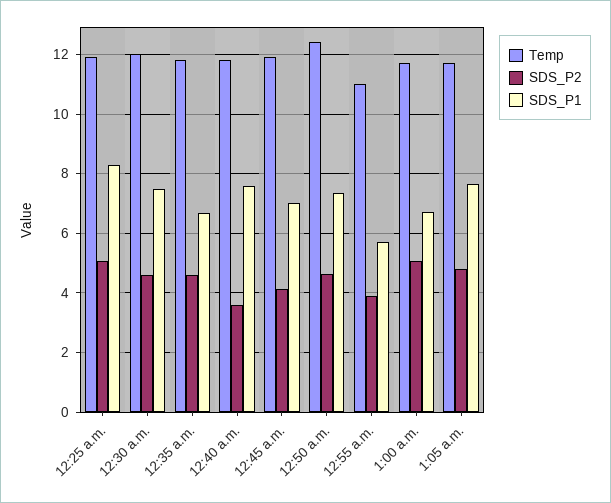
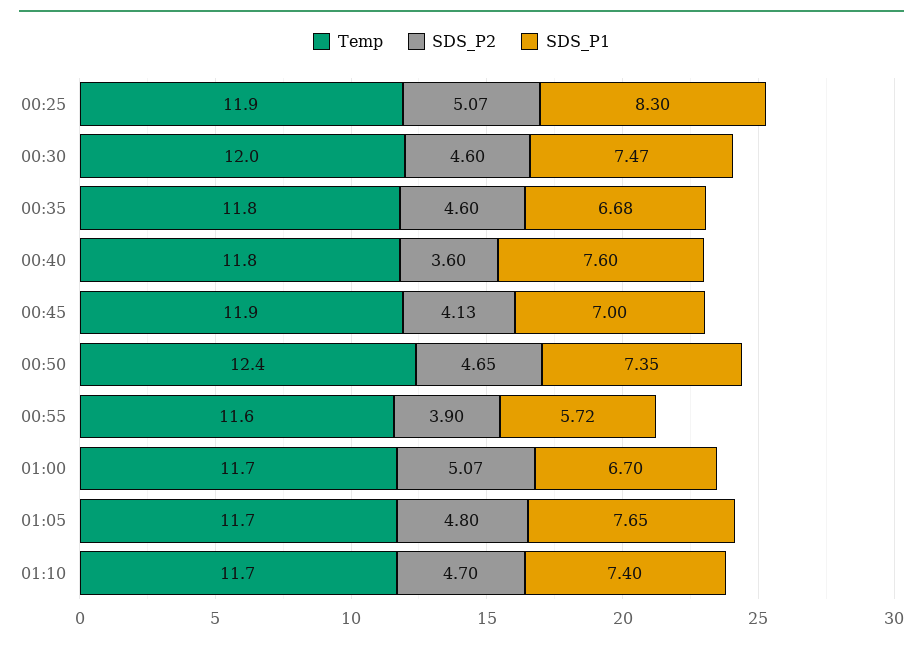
Temp, 12:55 a.m.: 11 -> 11.6
Temp, 01:10: none -> 11.7
SDS_P2, 01:10: none -> 4.7
SDS_P1, 01:10: none -> 7.4

